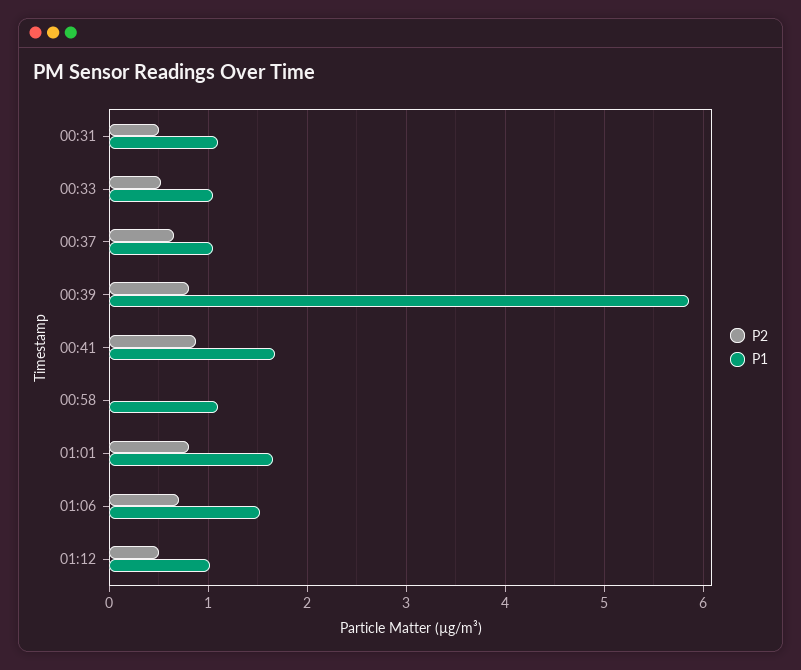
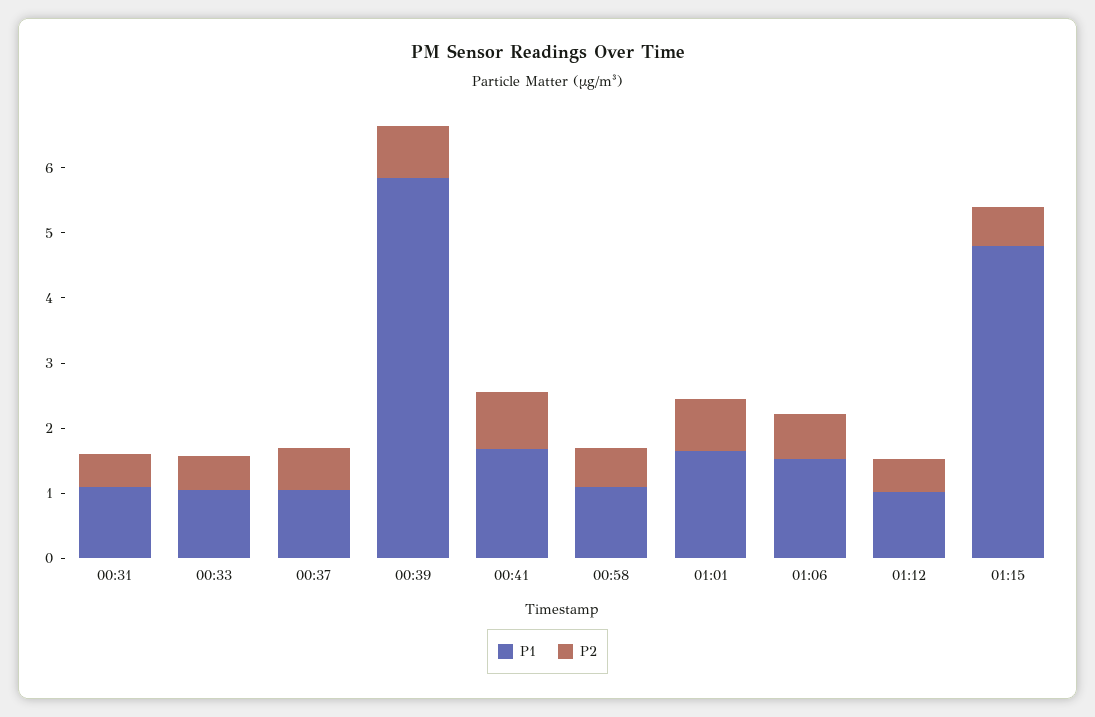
P2, 00:58: 0 -> 0.6
P1, 01:15: none -> 4.8
P2, 01:15: none -> 0.6

